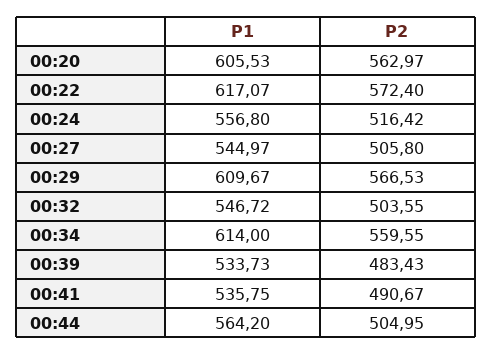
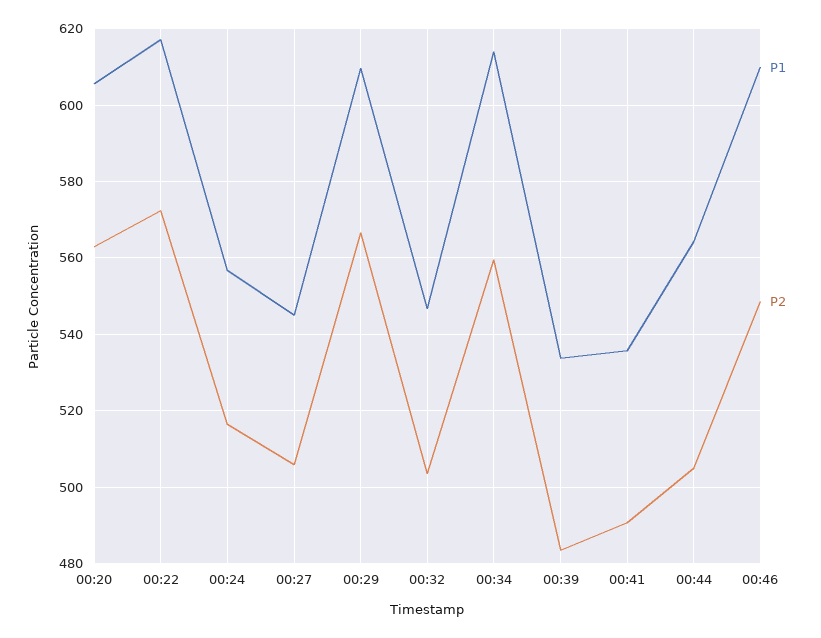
P1, 00:46: none -> 610
P2, 00:46: none -> 548

